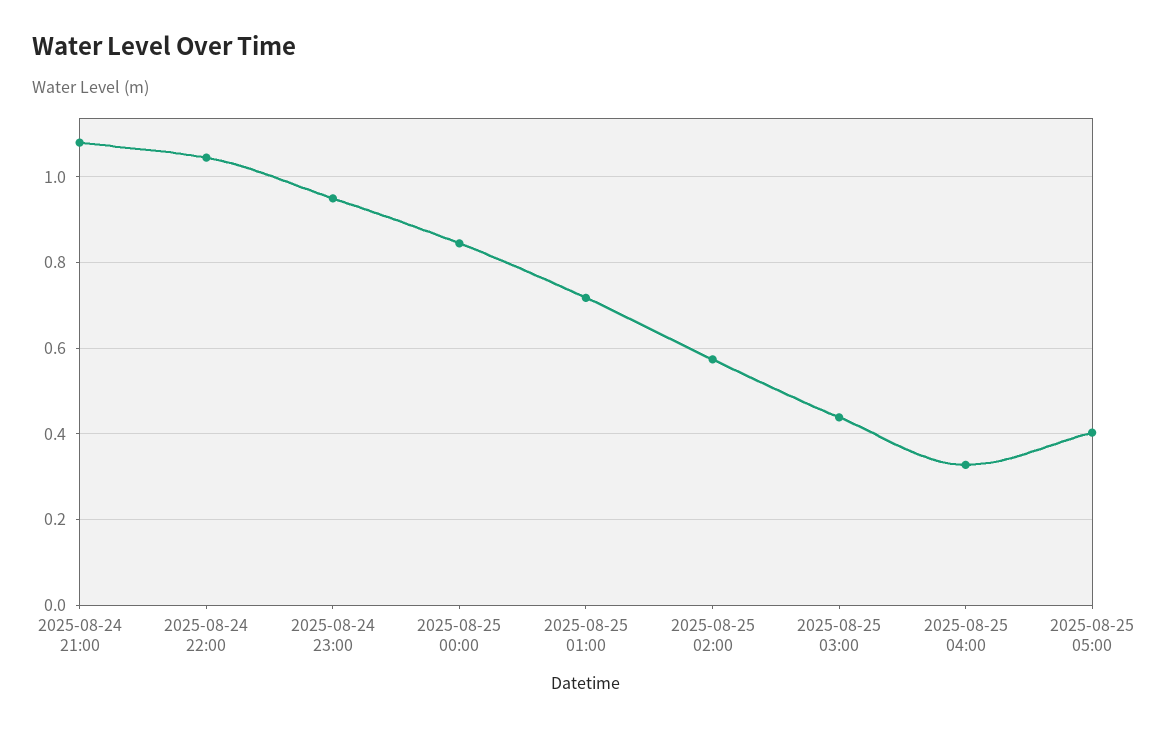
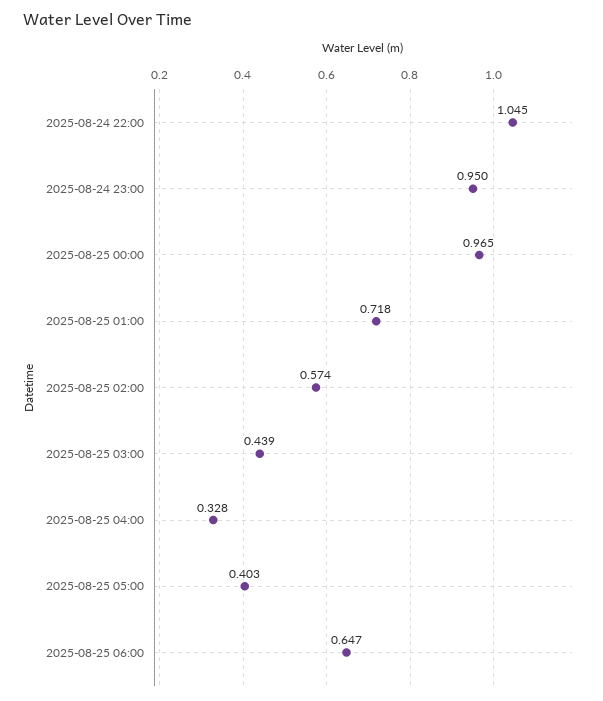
2025-08-24 21:00: 1.08 -> none
2025-08-25 00:00: 0.84 -> 0.965
2025-08-25 06:00: none -> 0.647

